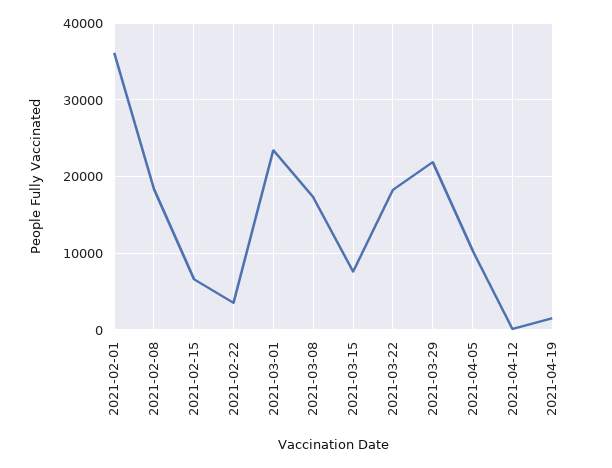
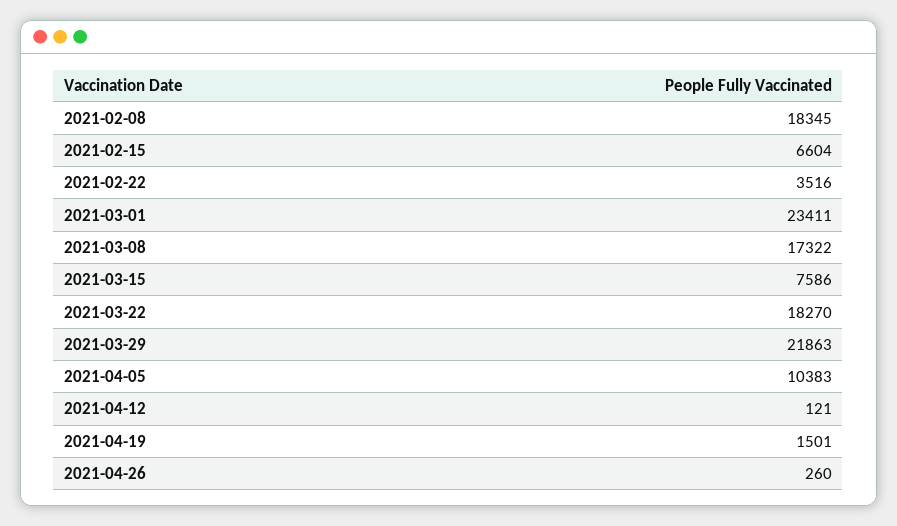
2021-02-01: 36000 -> none
2021-04-26: none -> 260

